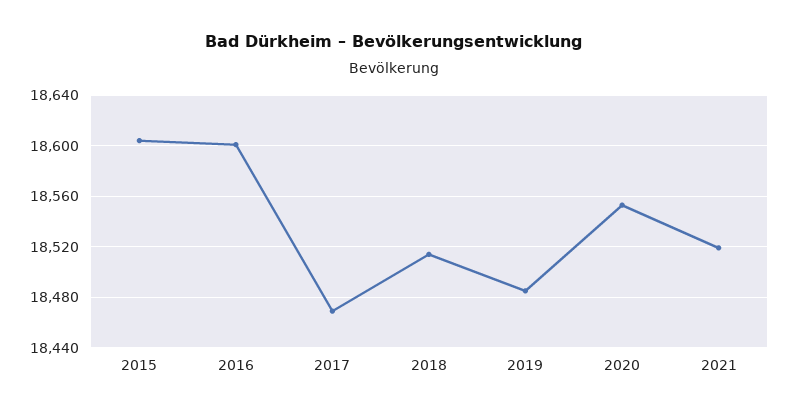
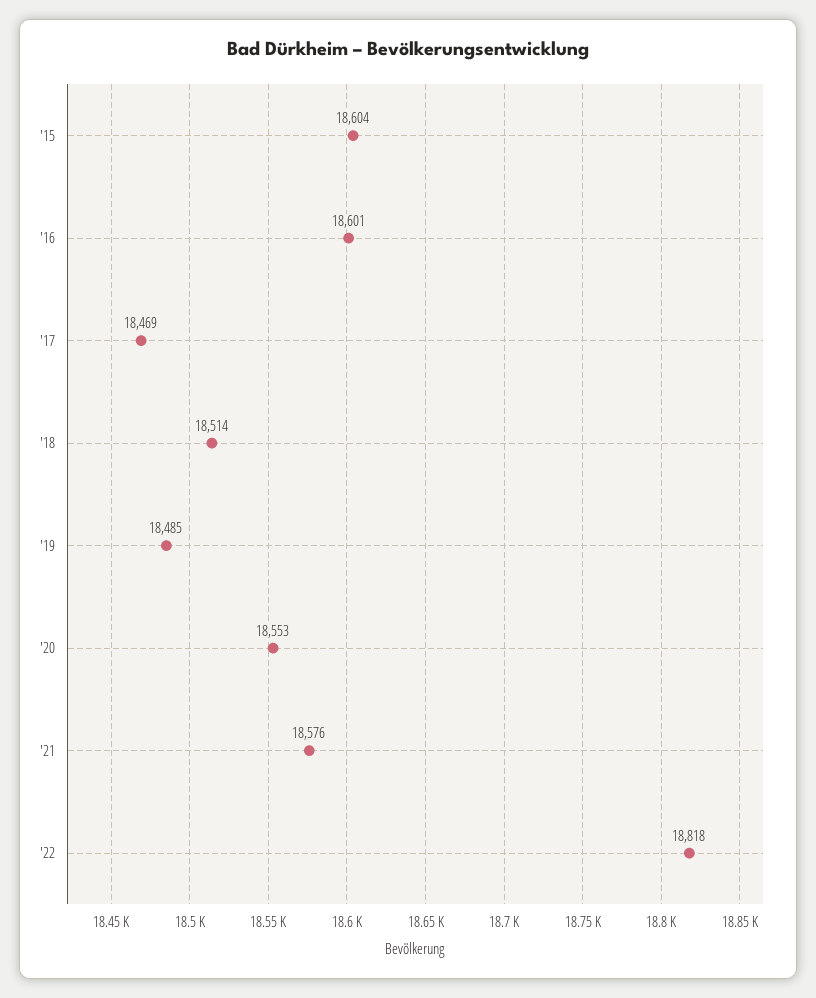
2021: 18520 -> 18576
'22: none -> 18818

